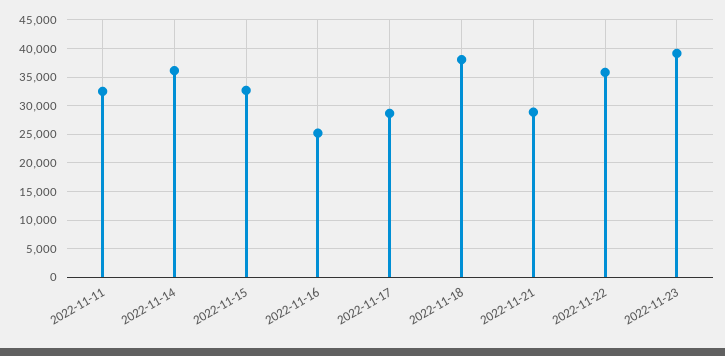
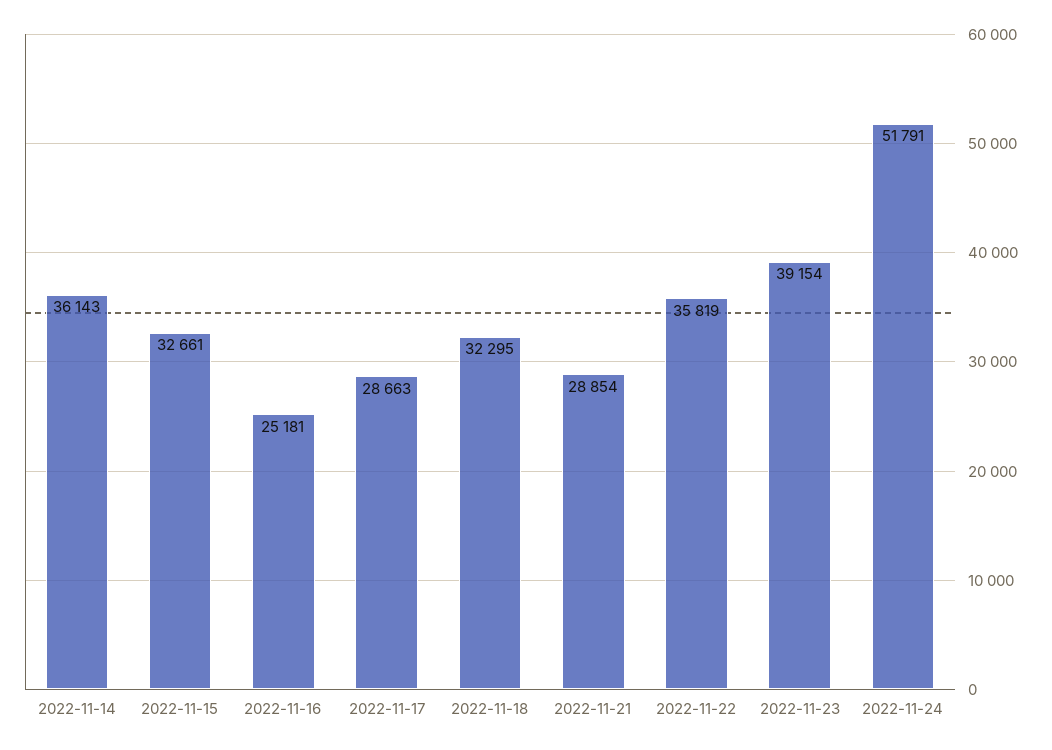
2022-11-11: 32500 -> none
2022-11-18: 37500 -> 32295
2022-11-24: none -> 51791

